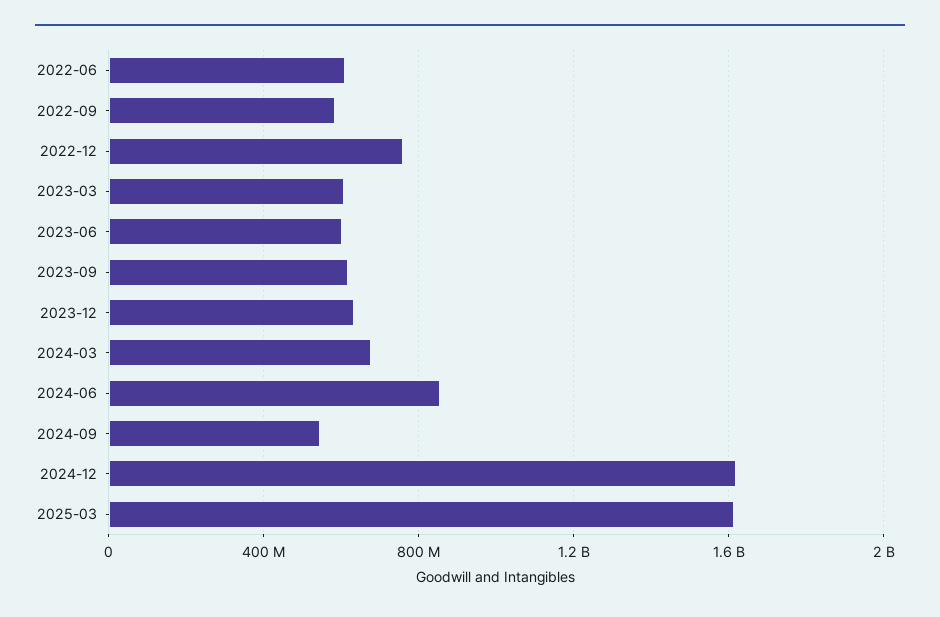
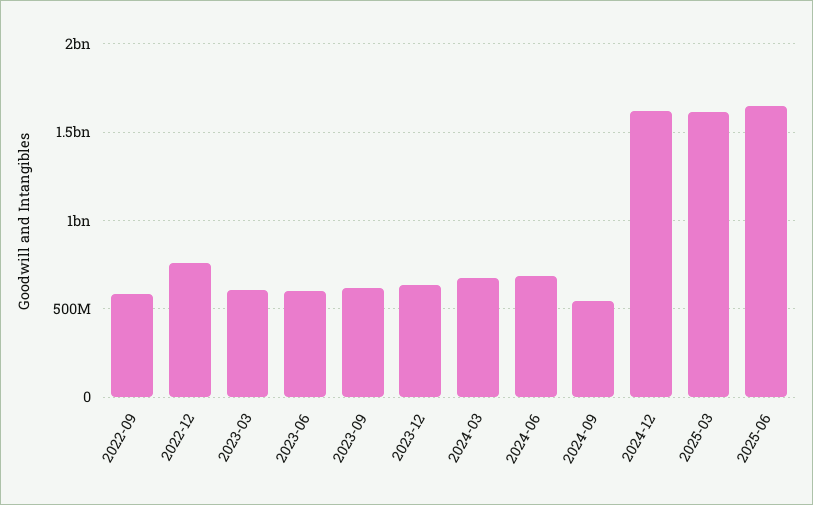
2022-06: 600000000 -> none
2024-06: 850000000 -> 700000000
2025-06: none -> 1650000000

